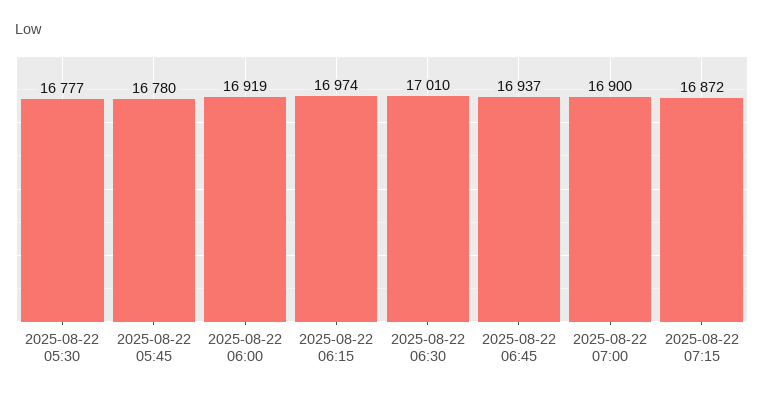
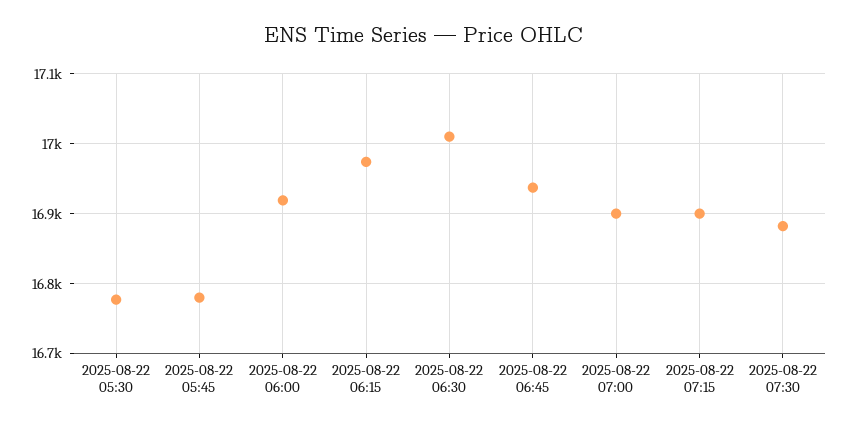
2025-08-22 07:15: 16872 -> 16900
2025-08-22 07:30: none -> 16880

